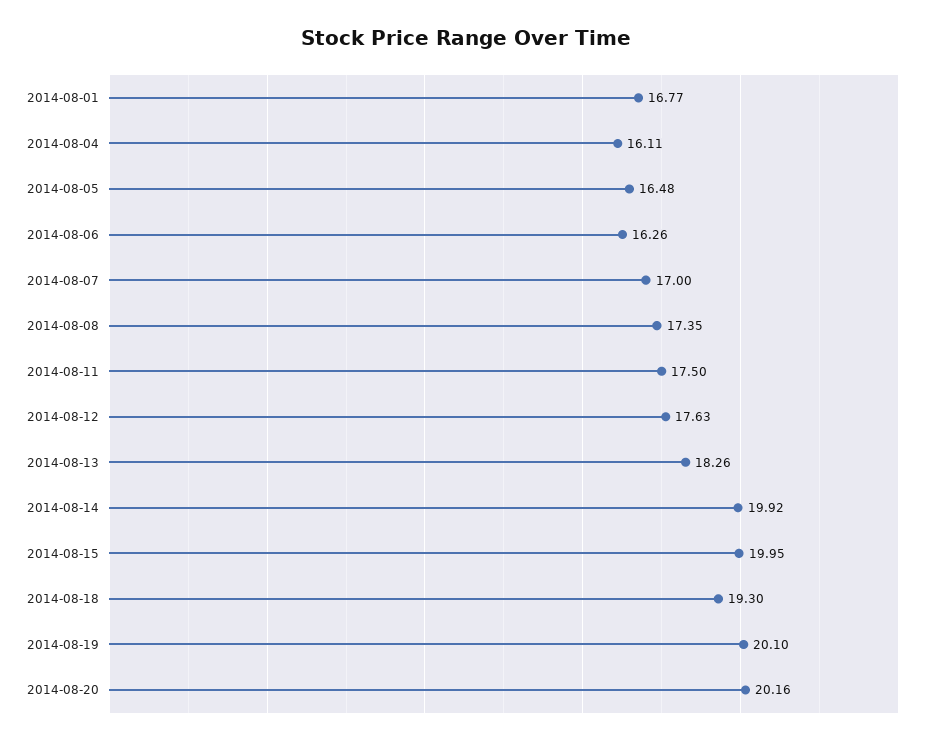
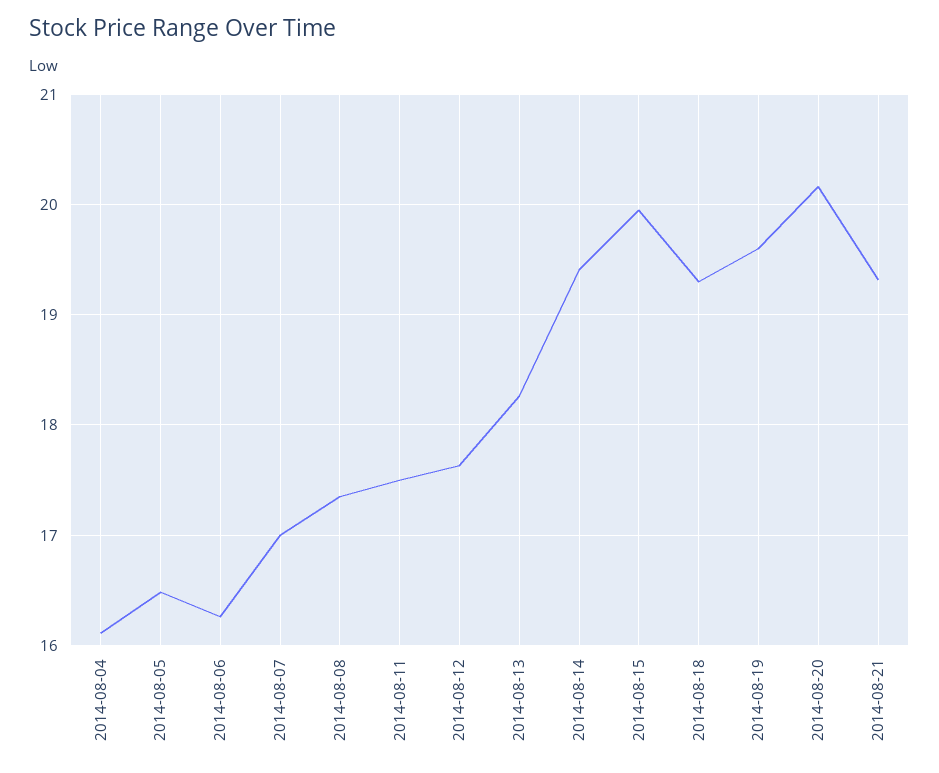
2014-08-01: 16.77 -> none
2014-08-14: 19.92 -> 19.4
2014-08-19: 20.1 -> 19.6
2014-08-21: none -> 19.3

